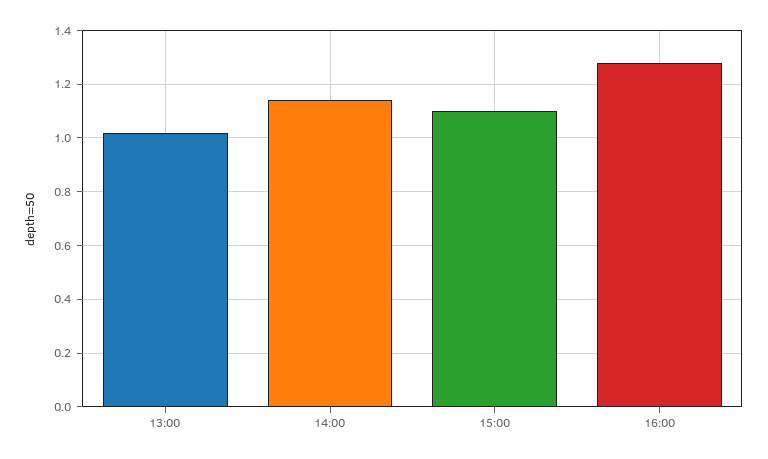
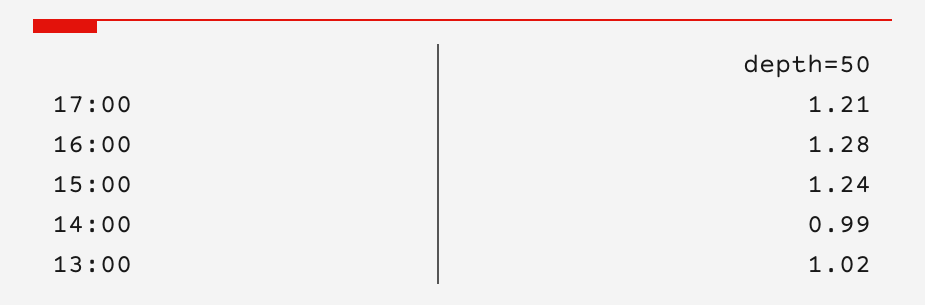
14:00: 1.15 -> 0.99
15:00: 1.1 -> 1.24
17:00: none -> 1.21

